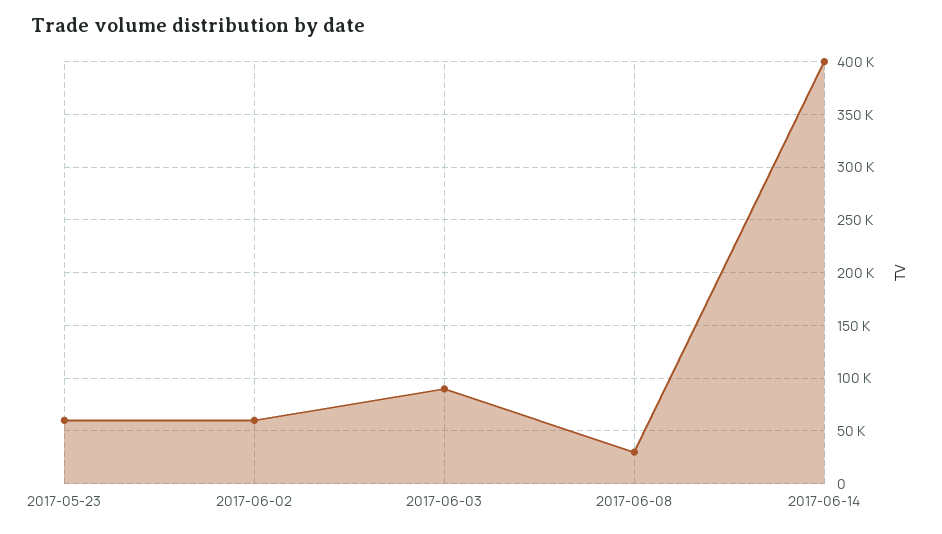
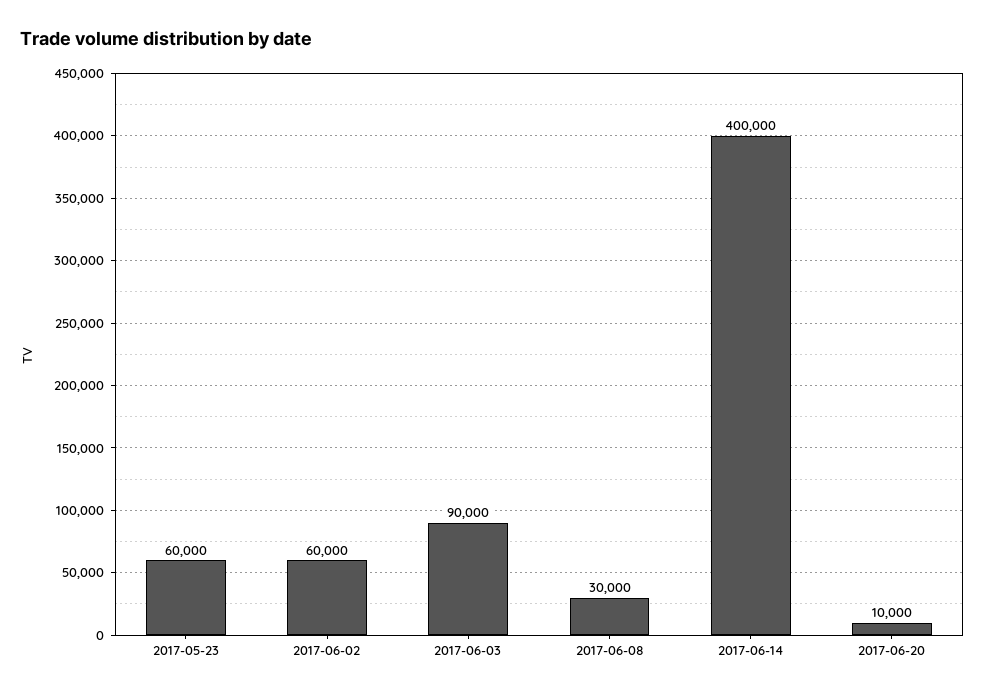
2017-06-20: none -> 10000

